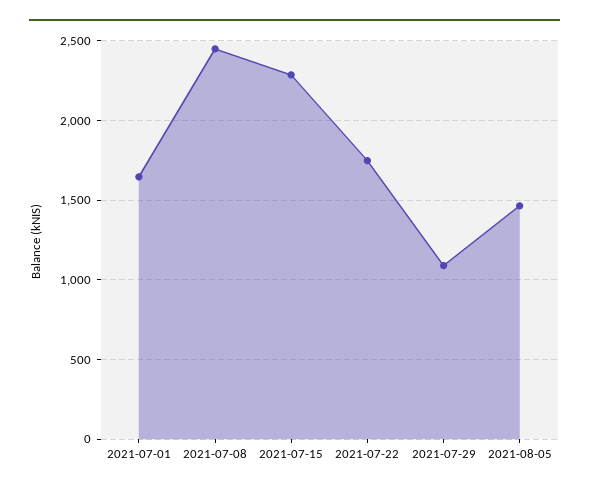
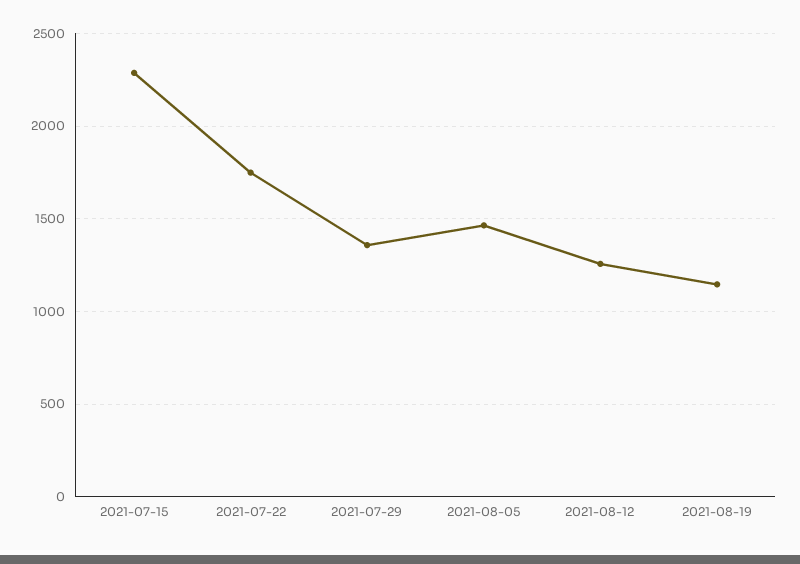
2021-07-01: 1650 -> none
2021-07-08: 2450 -> none
2021-07-29: 1100 -> 1350
2021-08-12: none -> 1250
2021-08-19: none -> 1150

